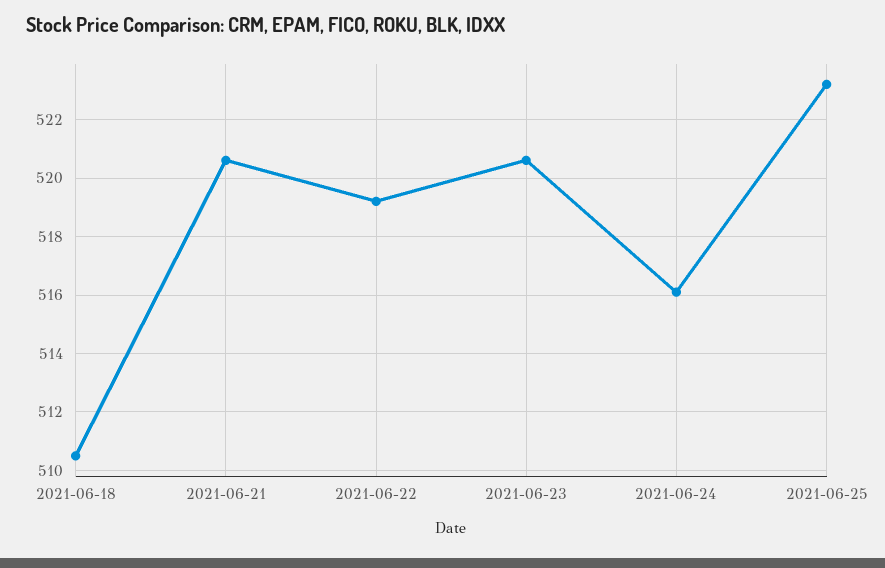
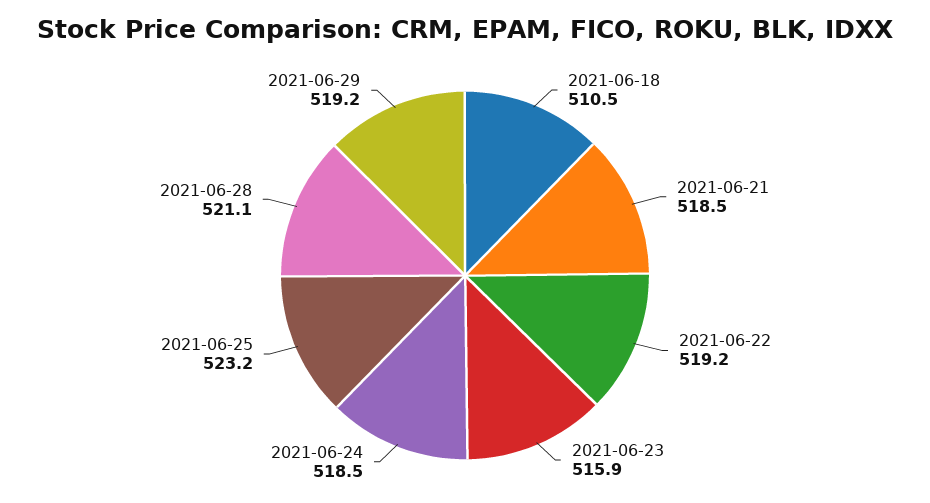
2021-06-21: 520.5 -> 518.5
2021-06-23: 520.5 -> 515.9
2021-06-24: 516 -> 518.5
2021-06-28: none -> 521.1
2021-06-29: none -> 519.2

